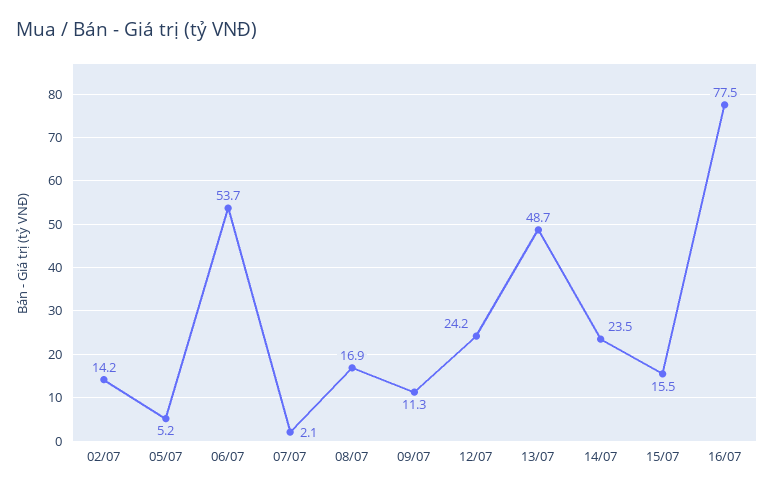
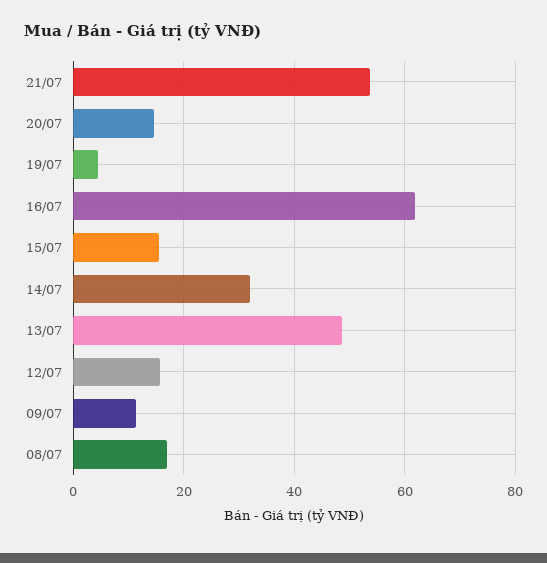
02/07: 14.2 -> none
05/07: 5.2 -> none
06/07: 53.7 -> none
07/07: 2.1 -> none
12/07: 24.2 -> 16
14/07: 23.5 -> 32
16/07: 77.5 -> 62
21/07: none -> 54
20/07: none -> 14
19/07: none -> 4

